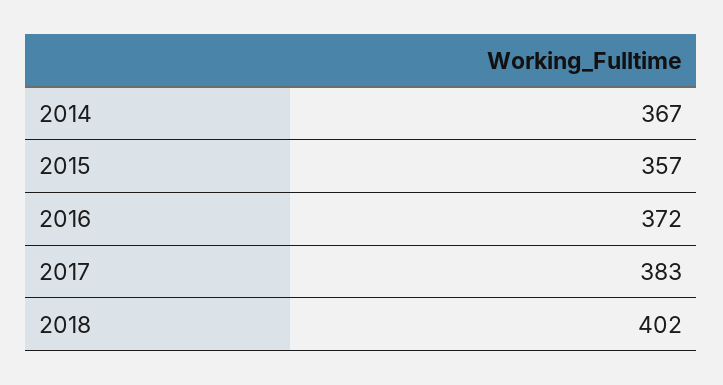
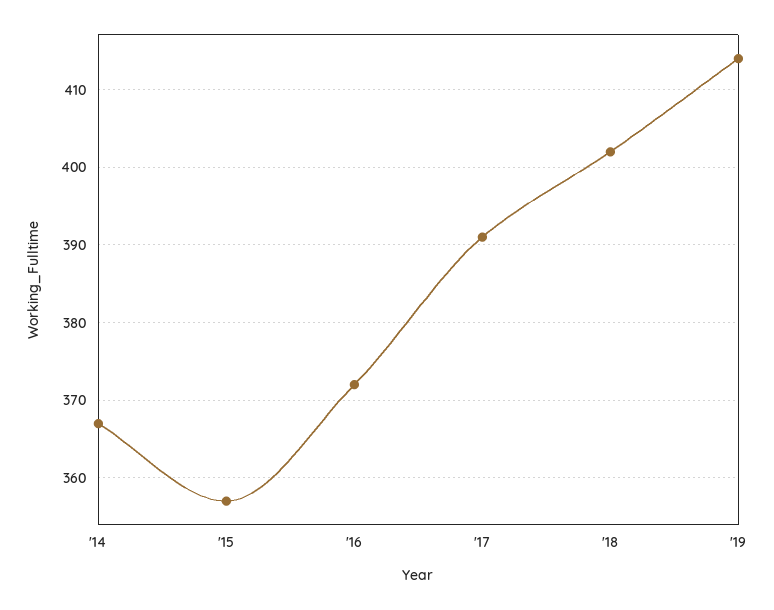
2017: 383 -> 391
'19: none -> 414

